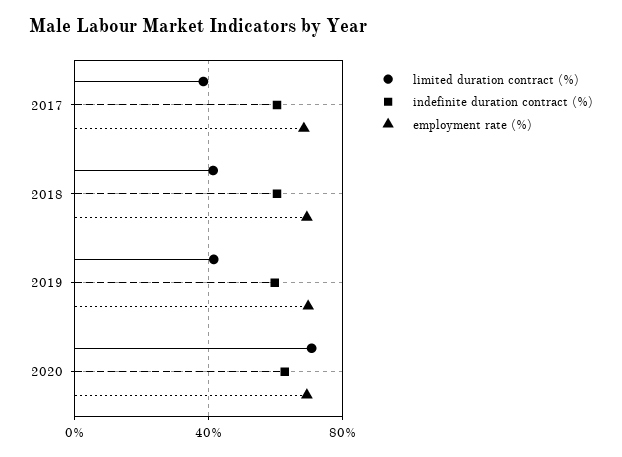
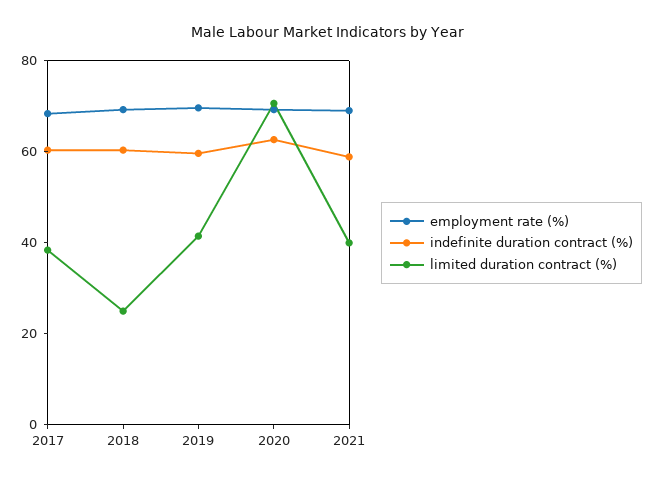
limited duration contract (%), 2018: 40 -> 25
employment rate (%), 2021: none -> 70
indefinite duration contract (%), 2021: none -> 60
limited duration contract (%), 2021: none -> 40

